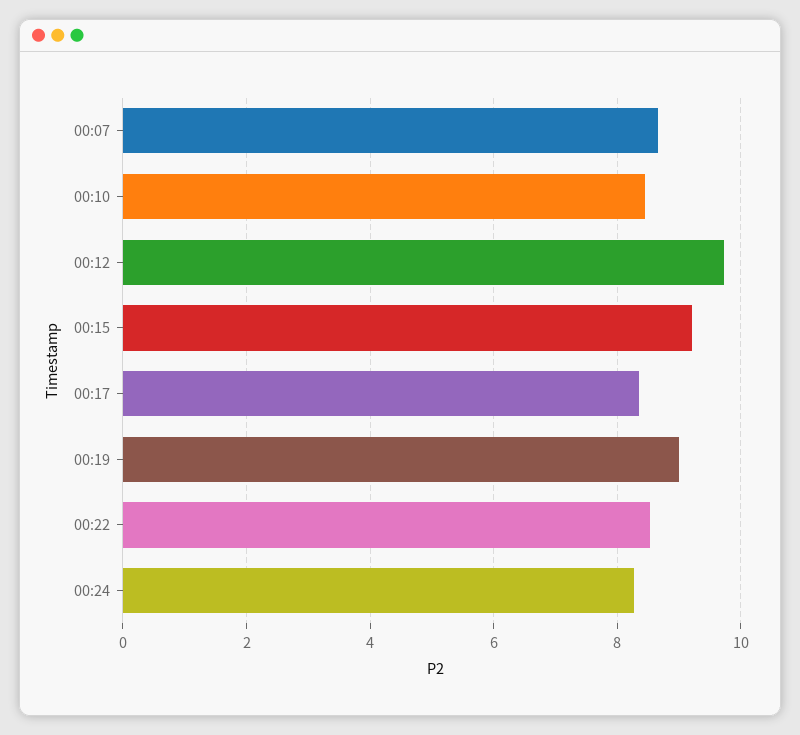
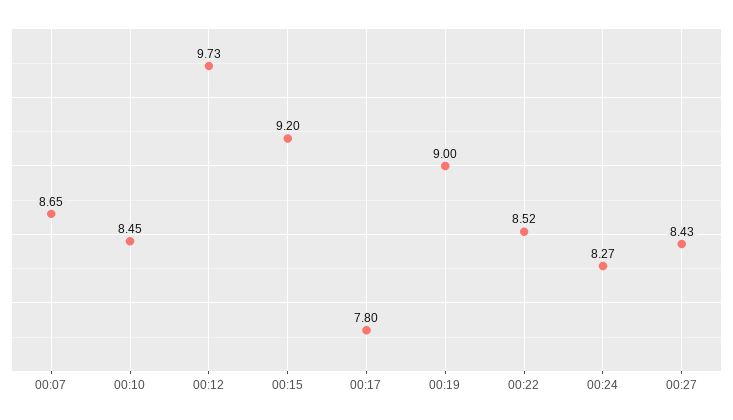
00:17: 8.4 -> 7.8
00:27: none -> 8.43

